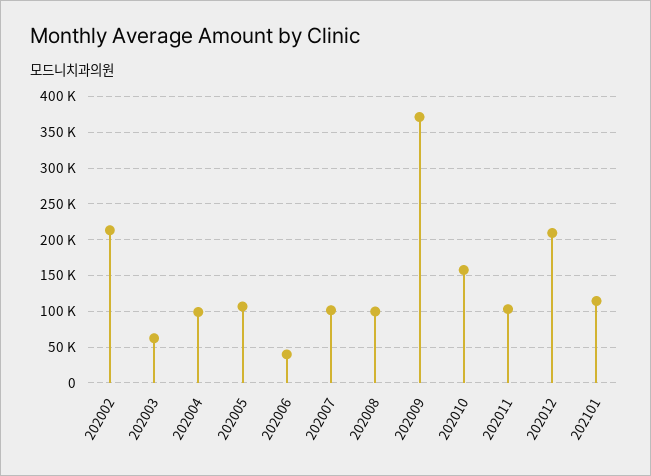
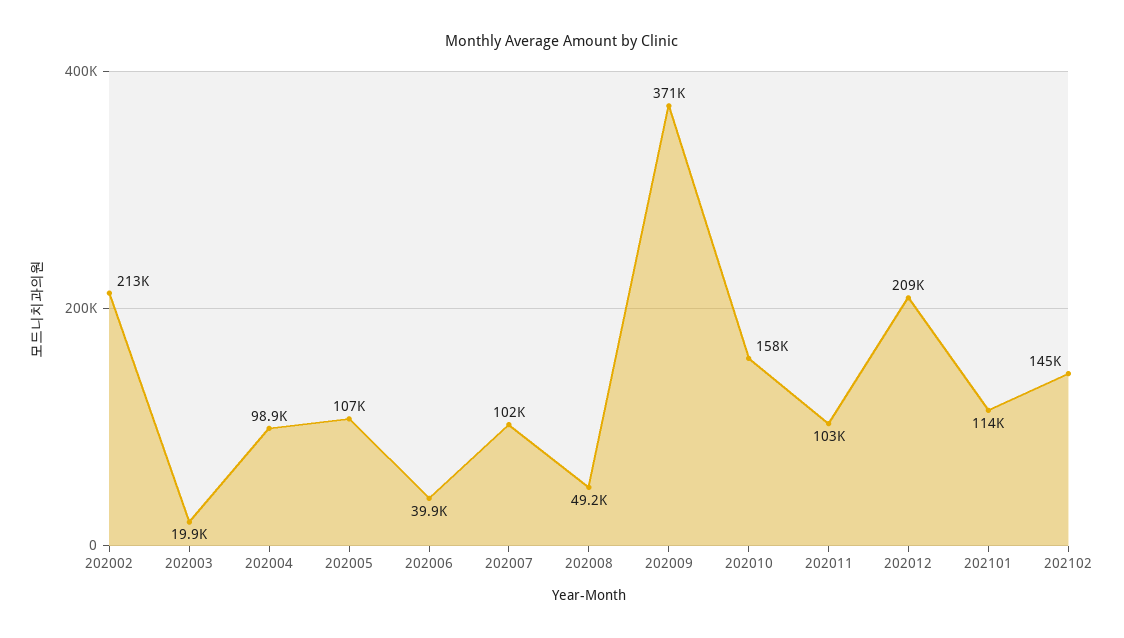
202003: 60000 -> 19900
202008: 100000 -> 49200
202102: none -> 145000

